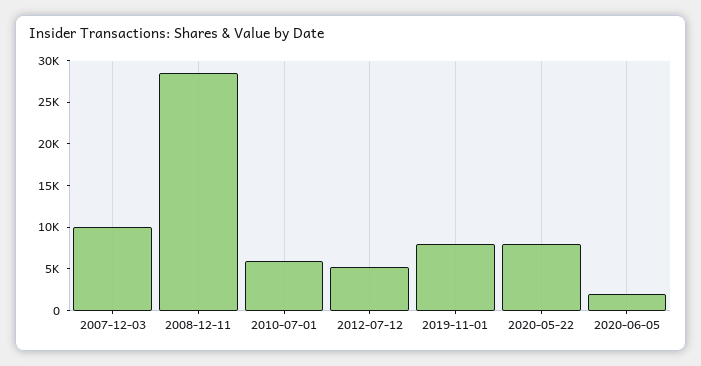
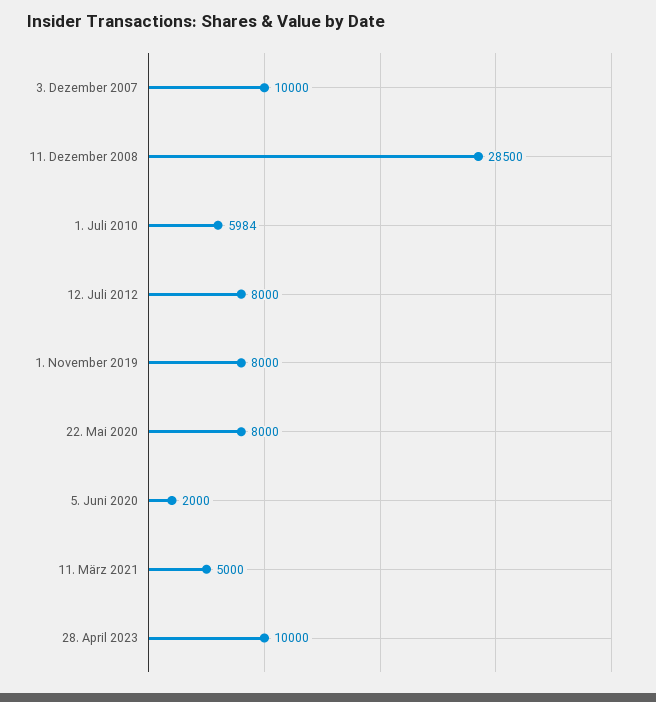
2012-07-12: 5000 -> 8000
11. März 2021: none -> 5000
28. April 2023: none -> 10000

